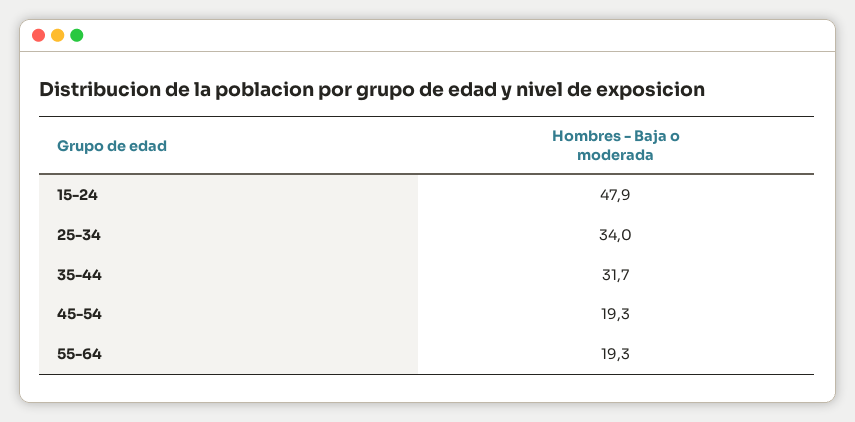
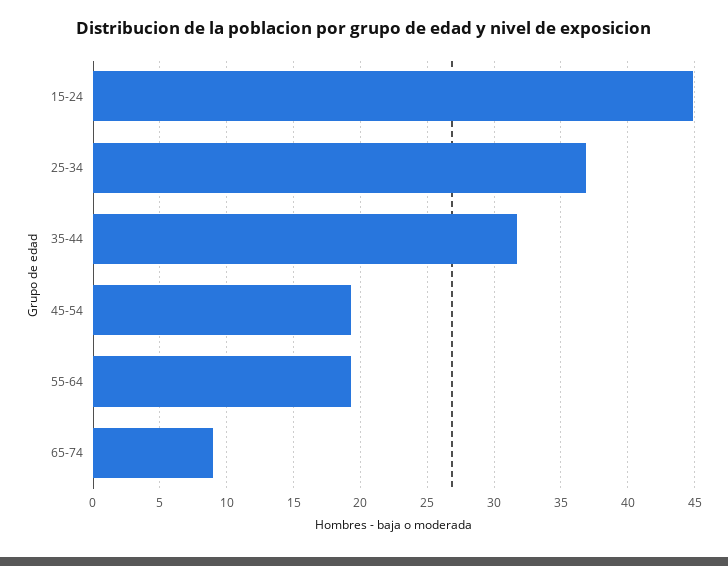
15-24: 47.9 -> 45
25-34: 34 -> 37
65-74: none -> 9

